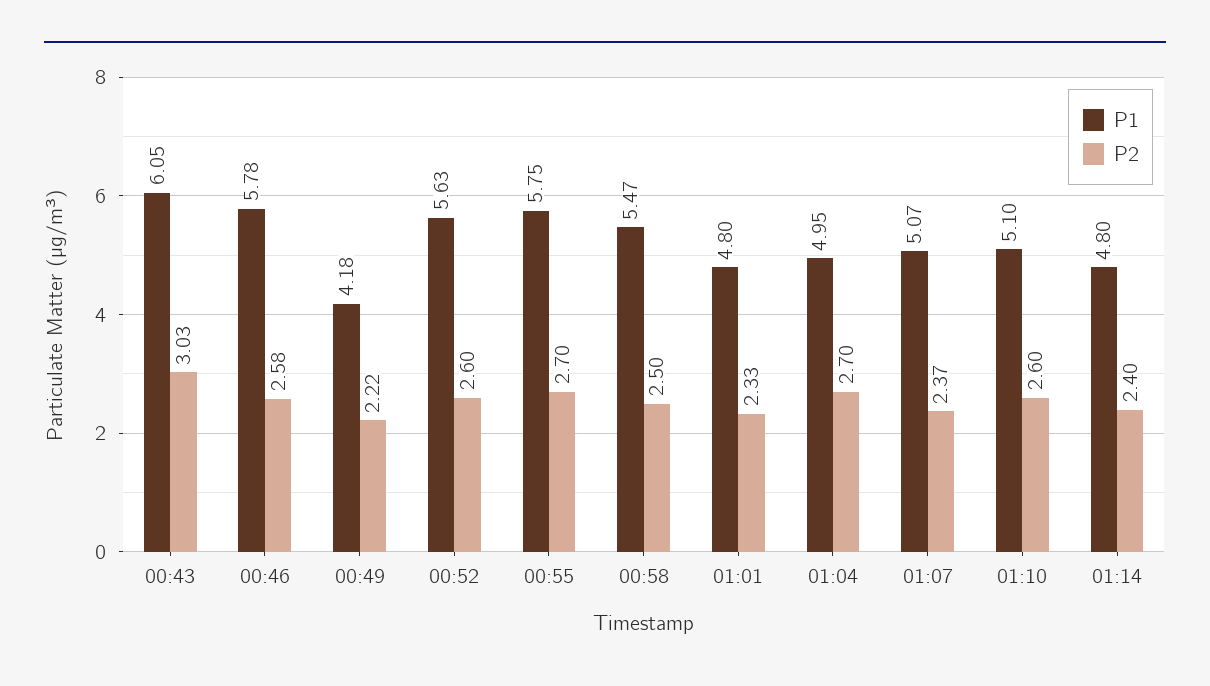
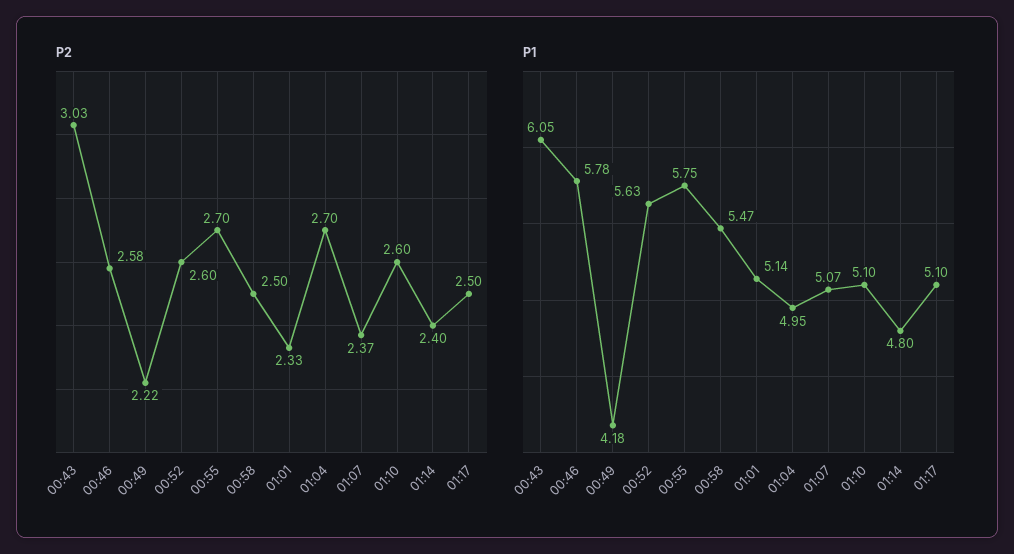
P1, 01:01: 4.8 -> 5.14
P2, 01:17: none -> 2.5
P1, 01:17: none -> 5.1

